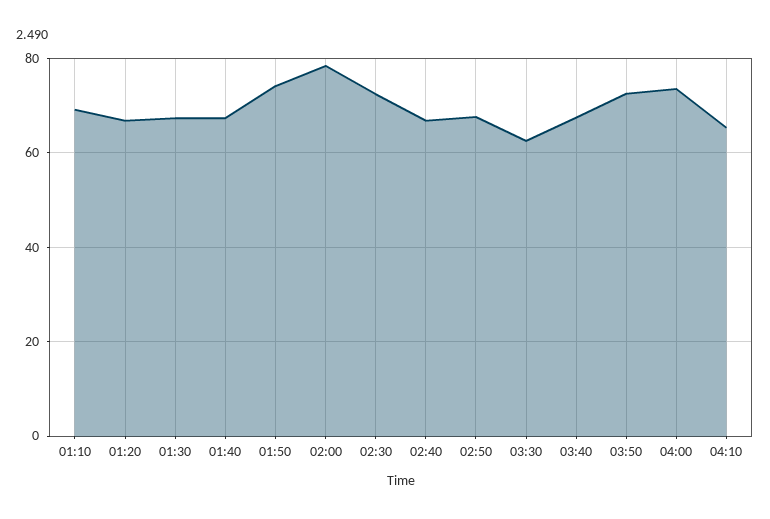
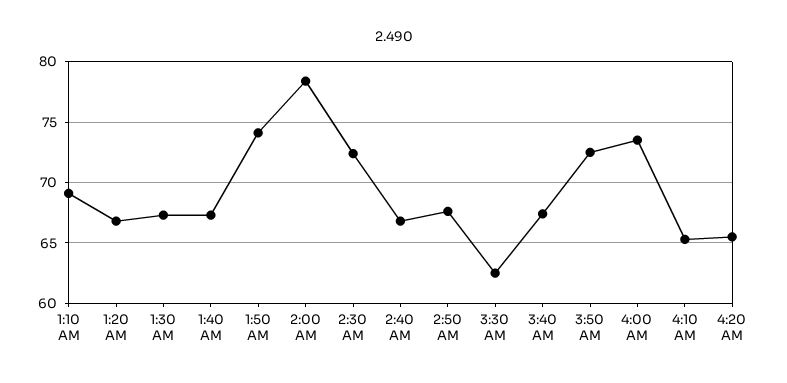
4:20 AM: none -> 65.5

